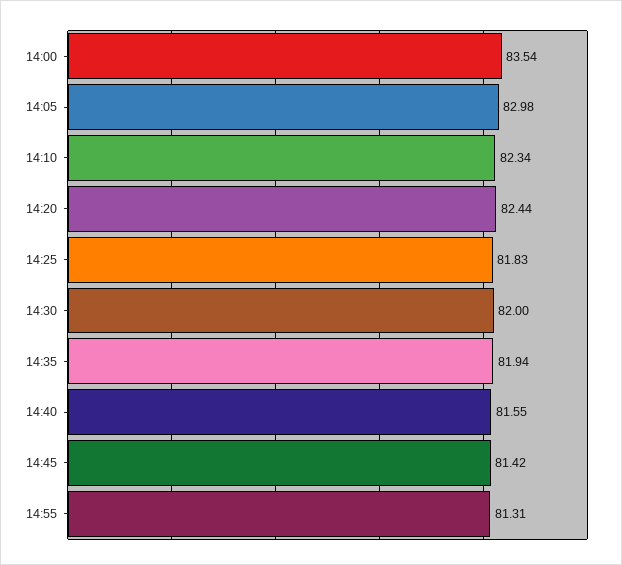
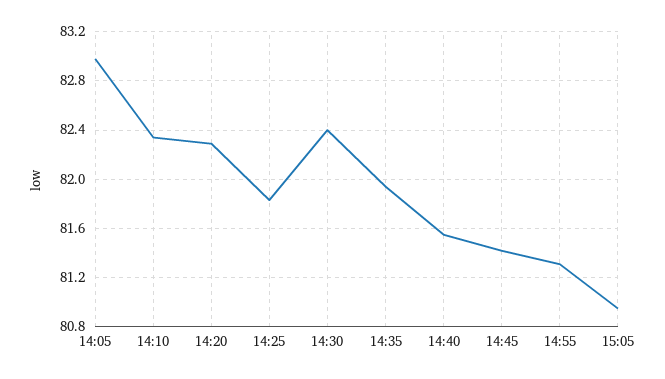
14:00: 83.54 -> none
14:20: 82.44 -> 82.3
14:30: 82 -> 82.4
15:05: none -> 80.95

